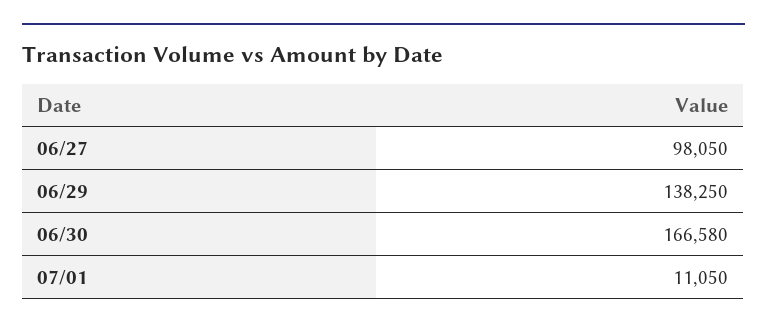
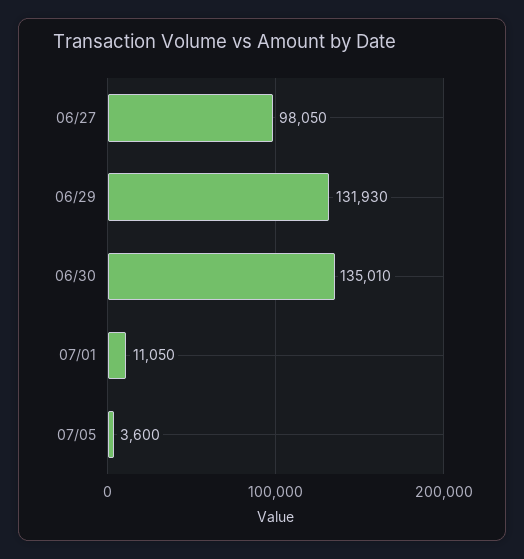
06/29: 138250 -> 131930
06/30: 166580 -> 135010
07/05: none -> 3600

